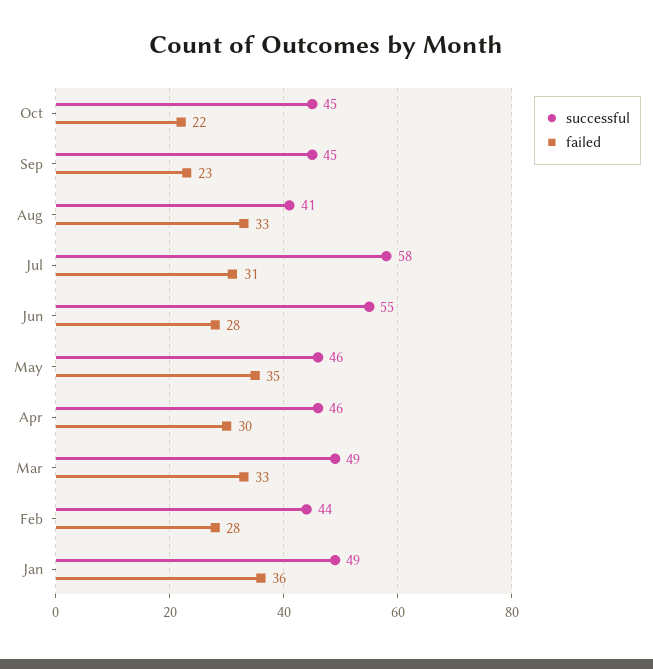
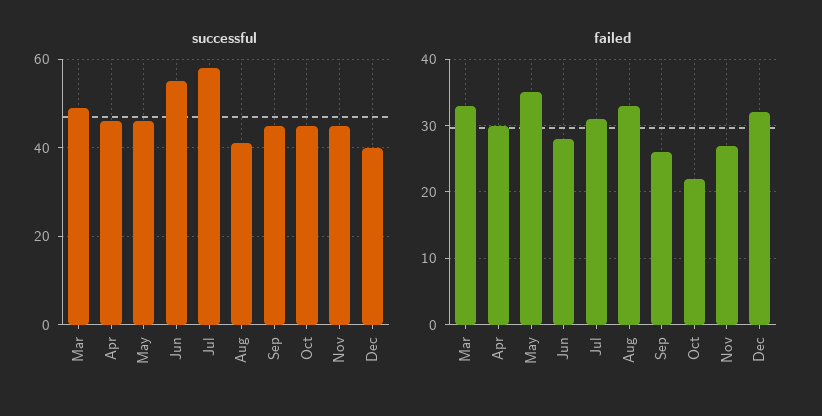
failed, Sep: 23 -> 26
successful, Feb: 44 -> none
failed, Feb: 28 -> none
successful, Jan: 49 -> none
failed, Jan: 36 -> none
successful, Nov: none -> 45
successful, Dec: none -> 40
failed, Nov: none -> 27
failed, Dec: none -> 32

